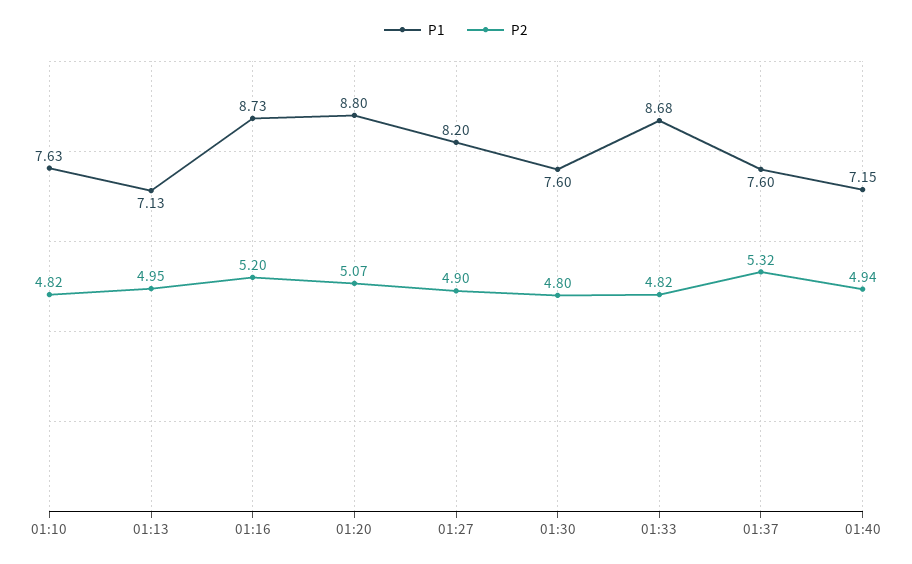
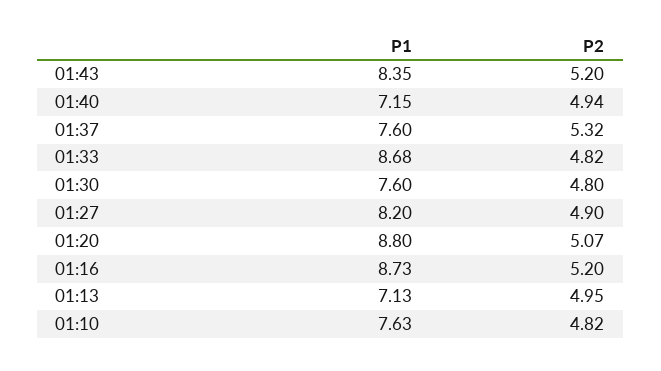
P1, 01:43: none -> 8.35
P2, 01:43: none -> 5.2

